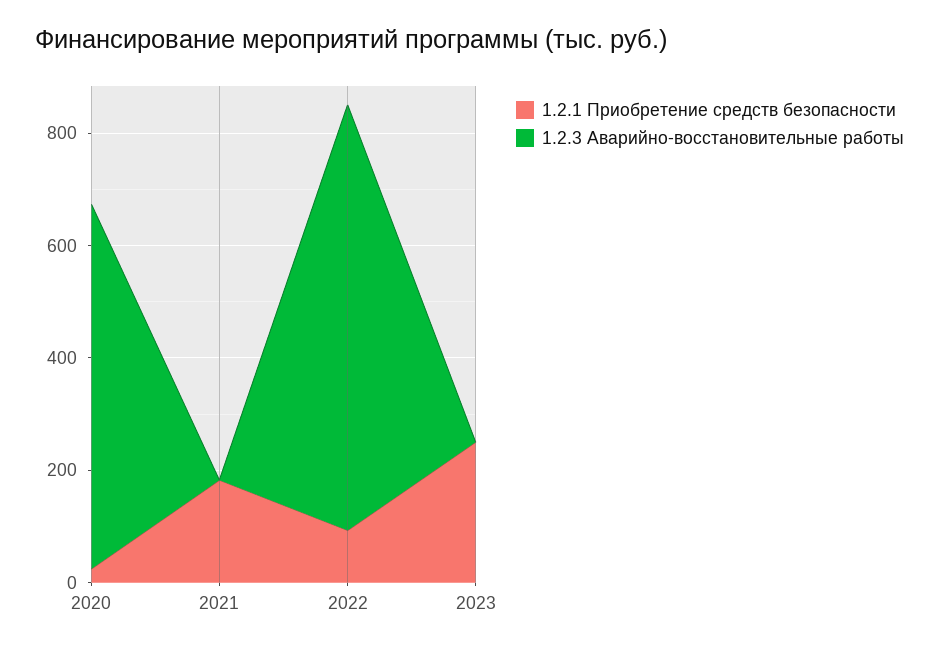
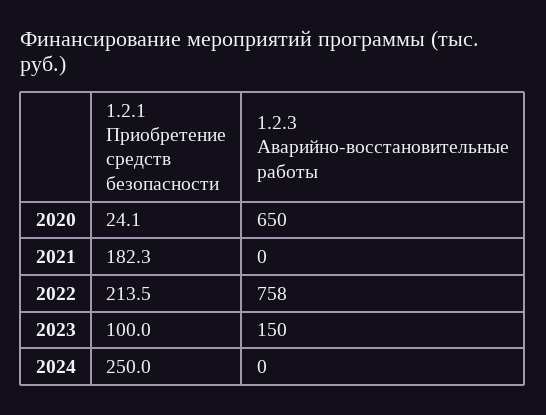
1.2.1 Приобретение средств безопасности, 2022: 100 -> 213.5
1.2.1 Приобретение средств безопасности, 2023: 250 -> 100
1.2.3 Аварийно-восстановительные работы, 2023: 0 -> 150
1.2.1 Приобретение средств безопасности, 2024: none -> 250
1.2.3 Аварийно-восстановительные работы, 2024: none -> 0

